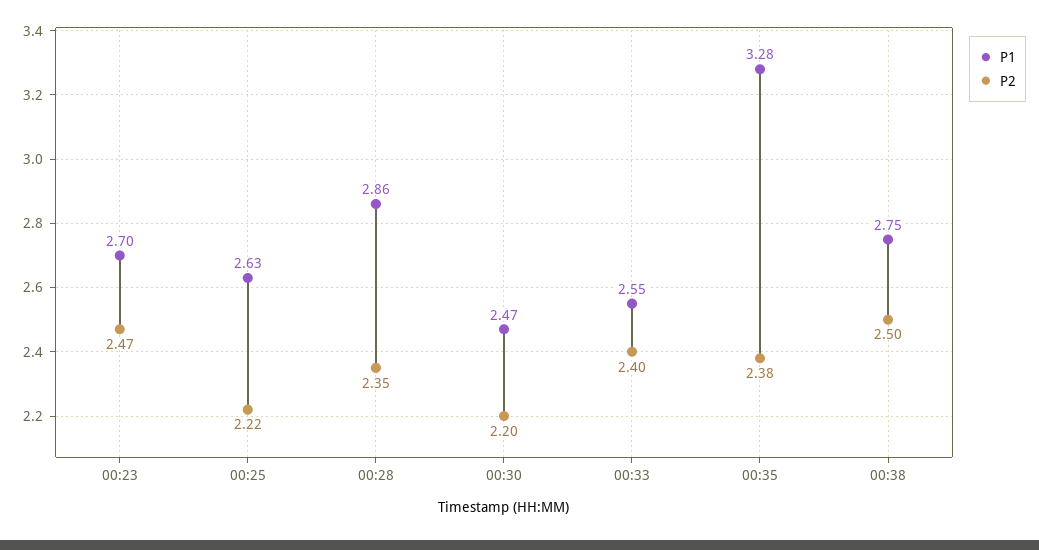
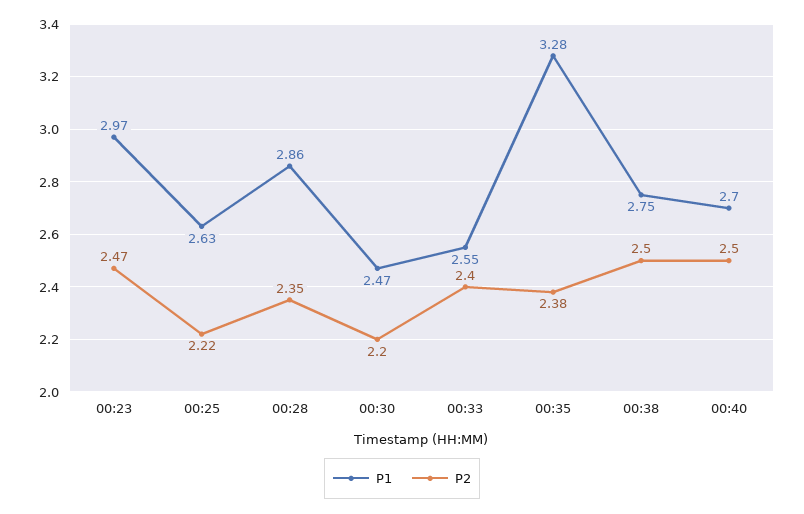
P1, 00:23: 2.7 -> 2.97
P1, 00:40: none -> 2.7
P2, 00:40: none -> 2.5

